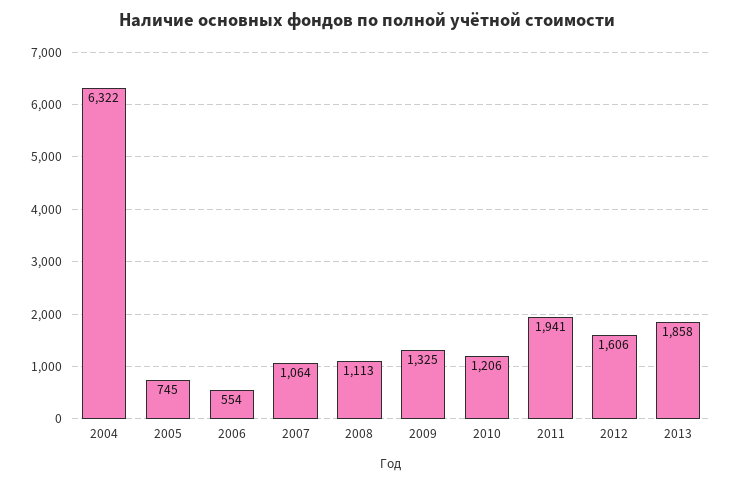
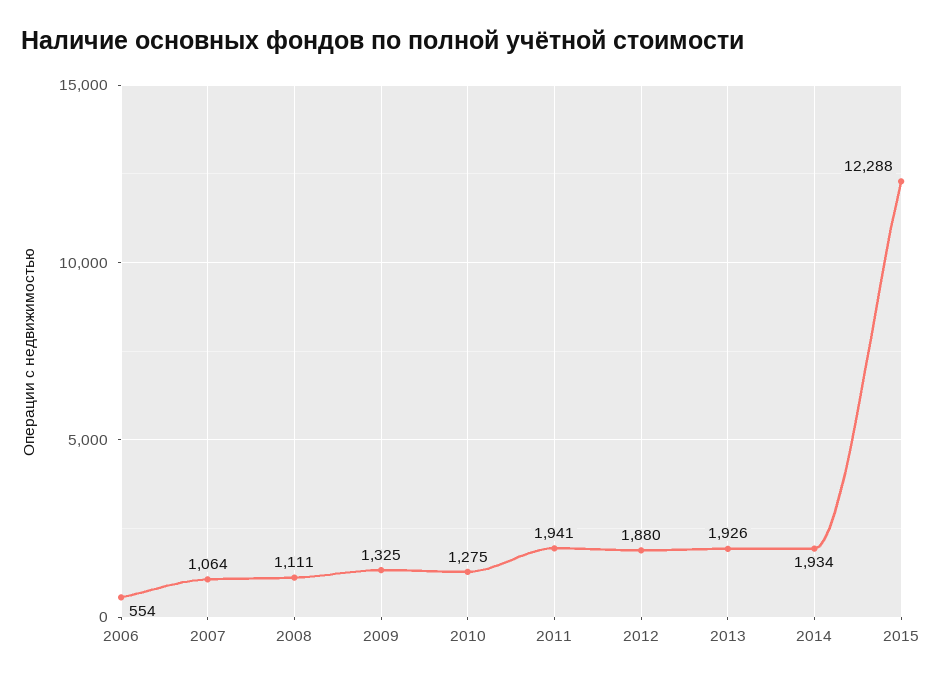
2004: 6322 -> none
2005: 745 -> none
2008: 1113 -> 1111
2010: 1206 -> 1275
2012: 1606 -> 1880
2013: 1858 -> 1926
2014: none -> 1934
2015: none -> 12288

